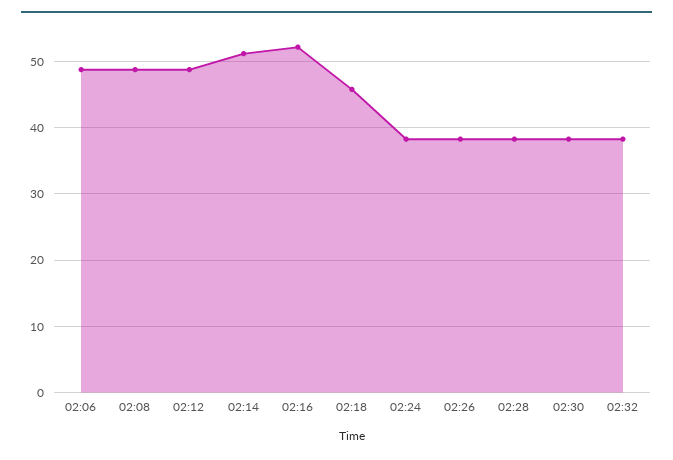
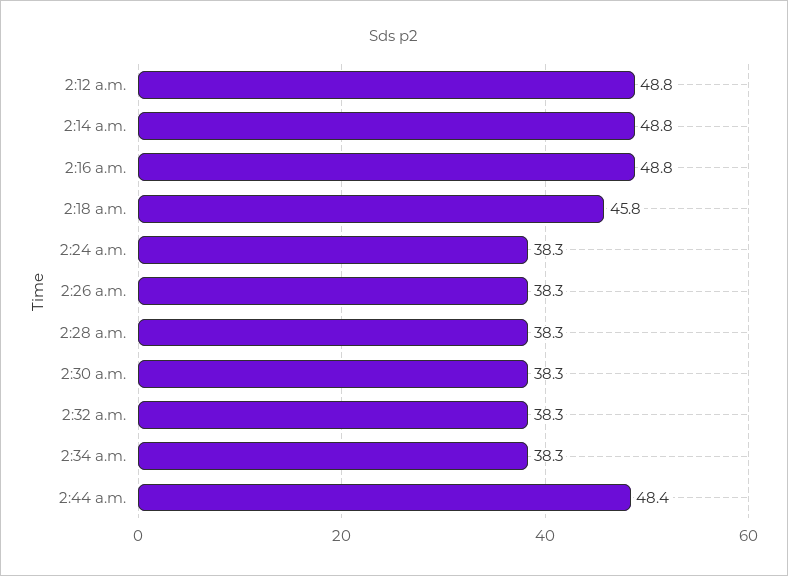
02:06: 49 -> none
02:08: 49 -> none
02:14: 51 -> 48.8
02:16: 52 -> 48.8
2:34 a.m.: none -> 38.3
2:44 a.m.: none -> 48.4

